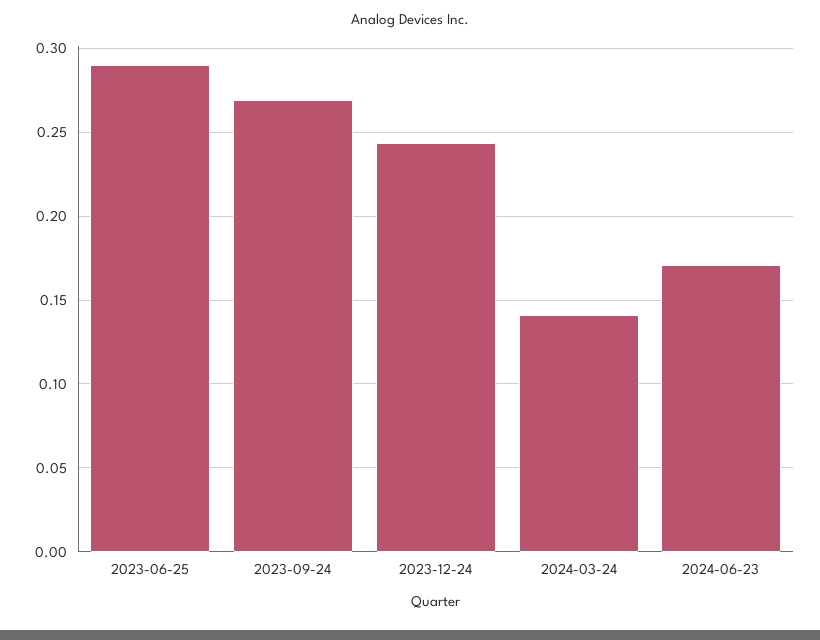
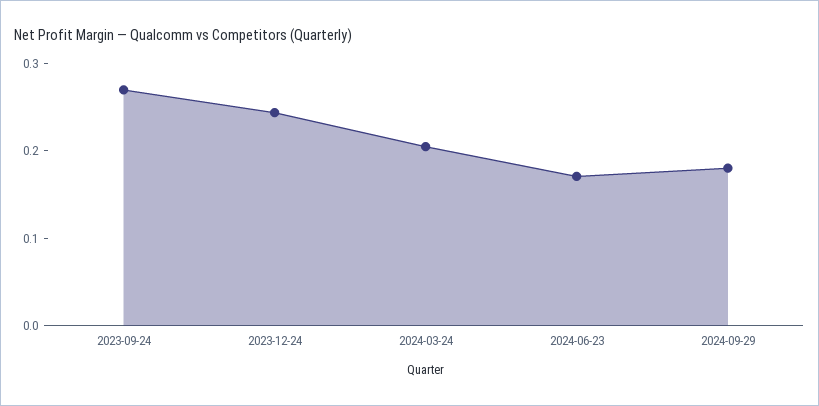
2023-06-25: 0.29 -> none
2024-03-24: 0.14 -> 0.2
2024-09-29: none -> 0.18

